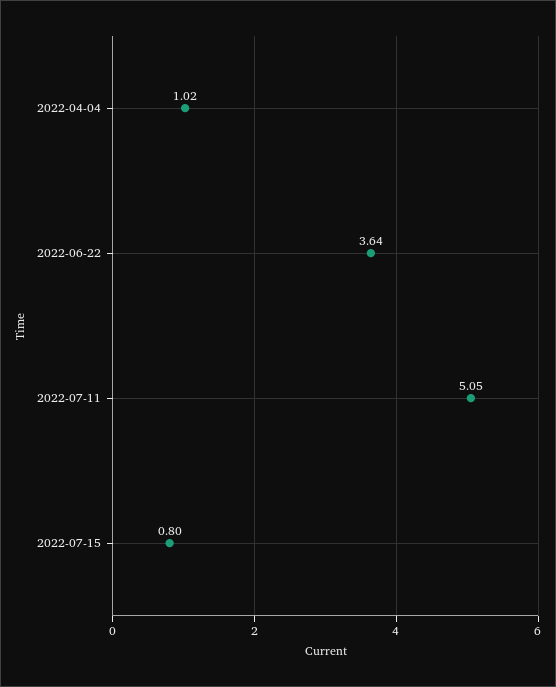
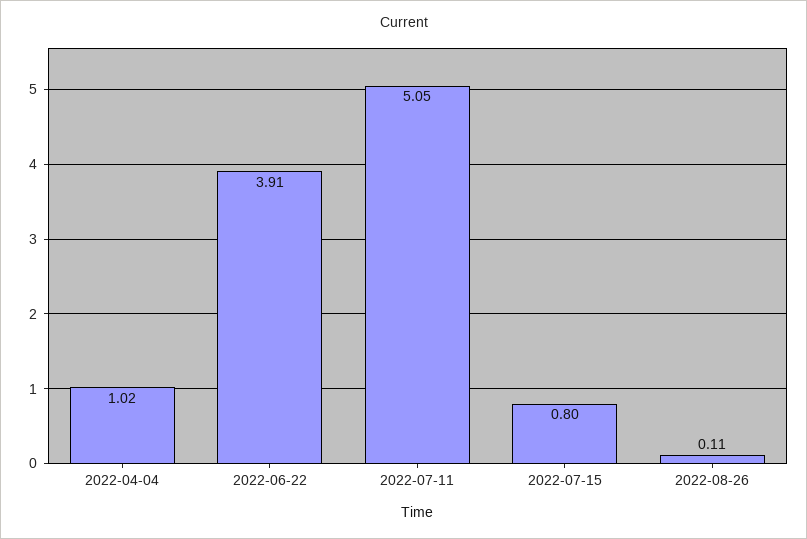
2022-06-22: 3.64 -> 3.91
2022-08-26: none -> 0.11

